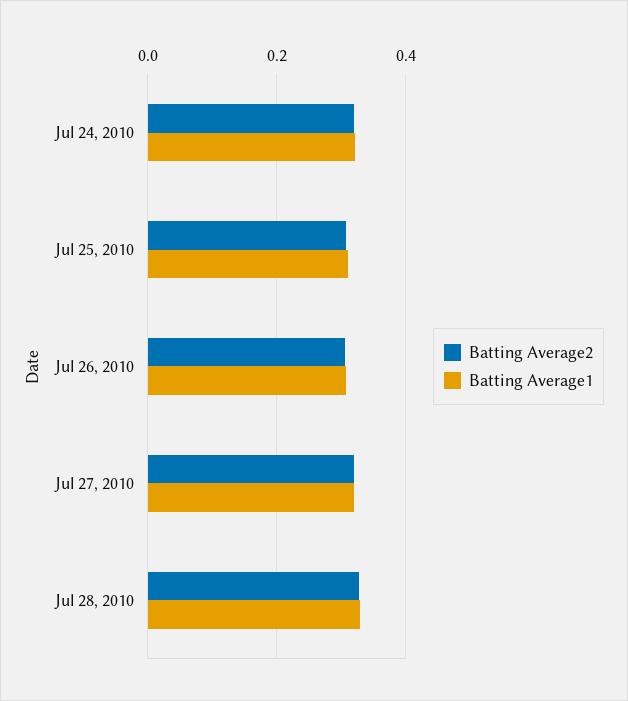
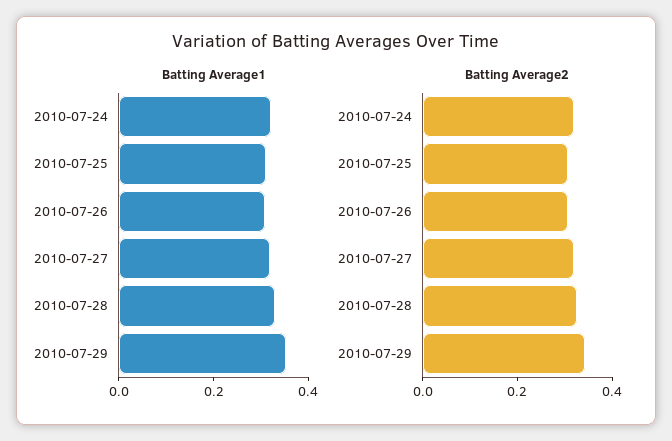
Batting Average1, 2010-07-29: none -> 0.35
Batting Average2, 2010-07-29: none -> 0.35

